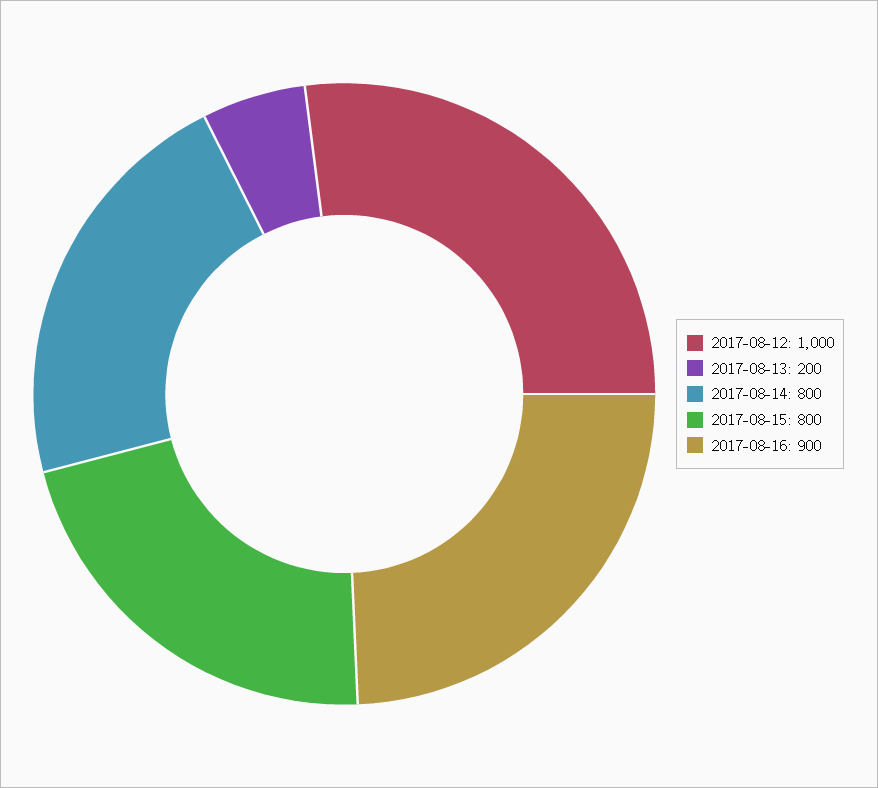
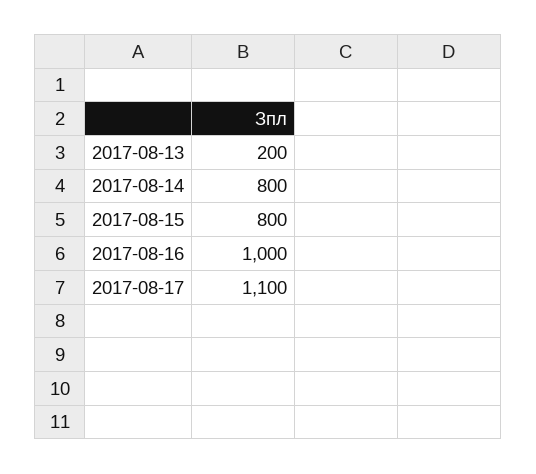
2017-08-12: 1000 -> none
2017-08-16: 900 -> 1000
2017-08-17: none -> 1100

